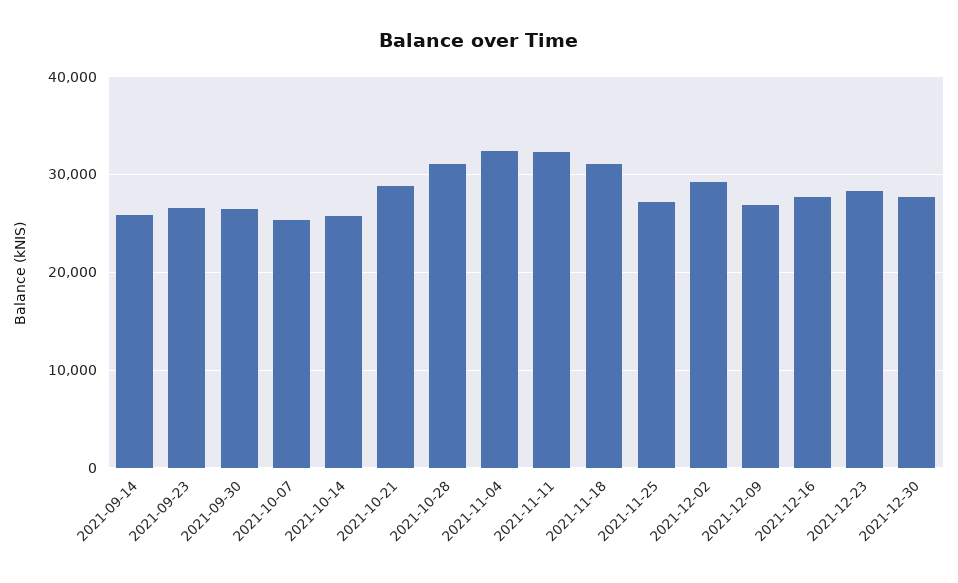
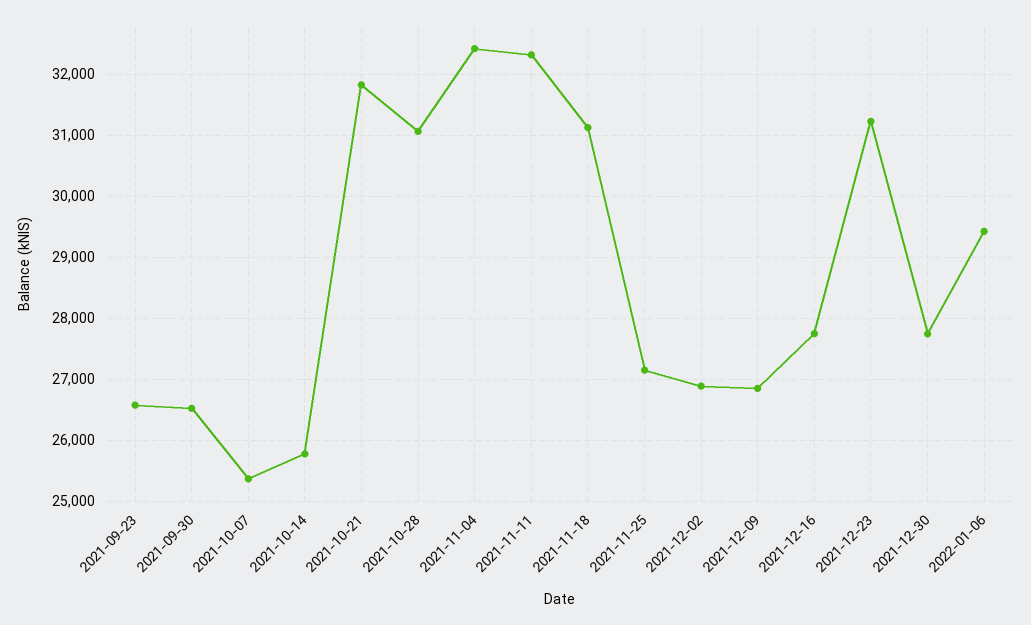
2021-09-14: 26000 -> none
2021-10-21: 29000 -> 31800
2021-12-02: 29000 -> 26900
2021-12-23: 28000 -> 31200
2022-01-06: none -> 29400

